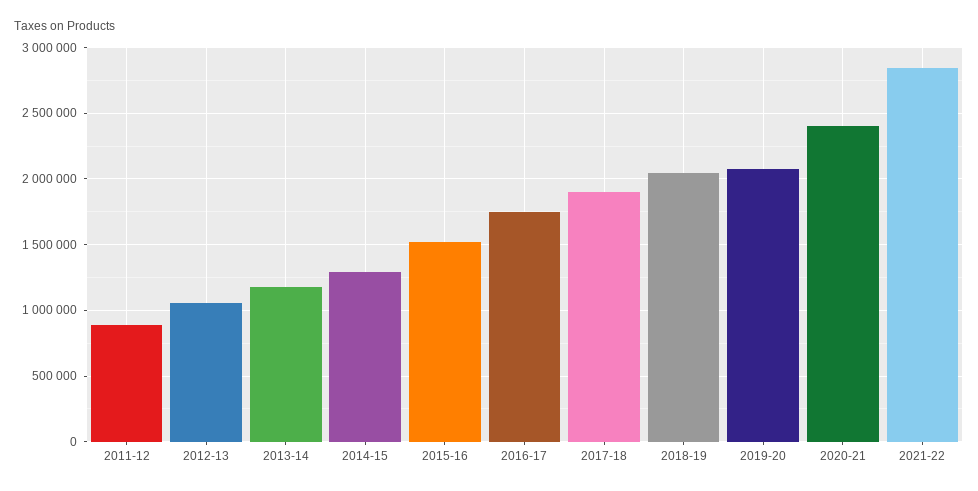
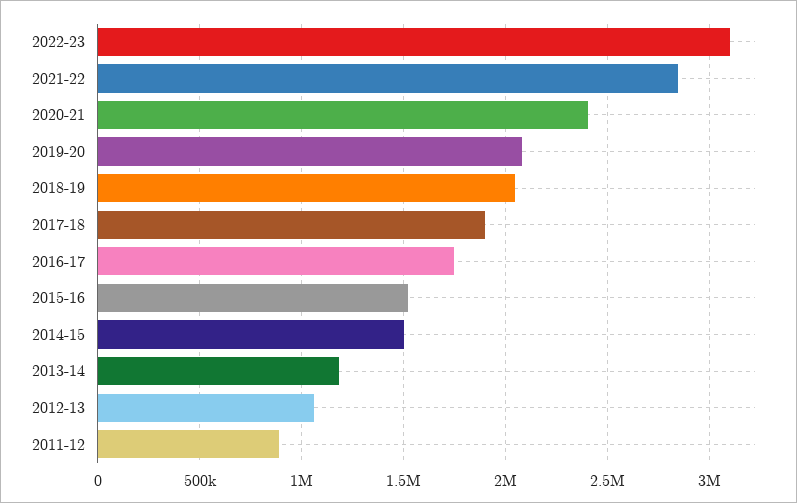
2014-15: 1300000 -> 1500000
2022-23: none -> 3100000

